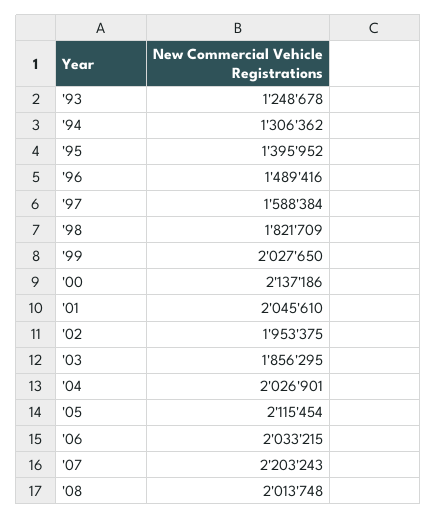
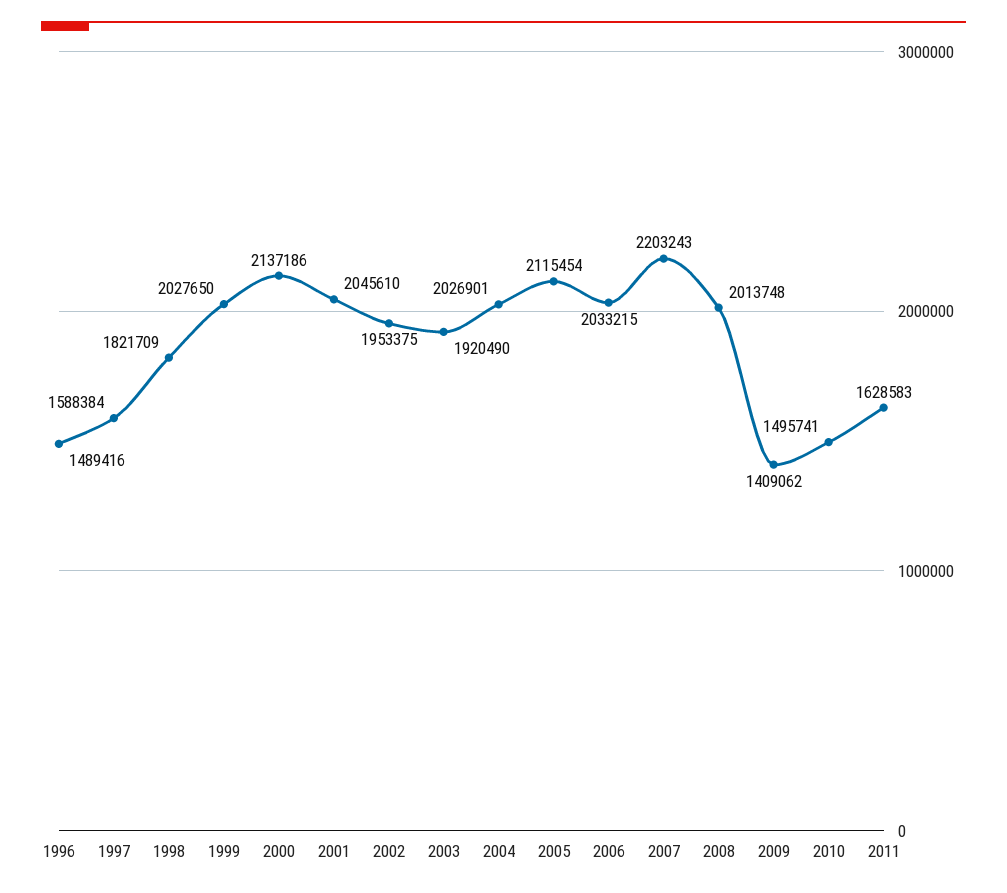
'93: 1248678 -> none
'94: 1306362 -> none
'95: 1395952 -> none
'03: 1856295 -> 1920490
2009: none -> 1409062
2010: none -> 1495741
2011: none -> 1628583

